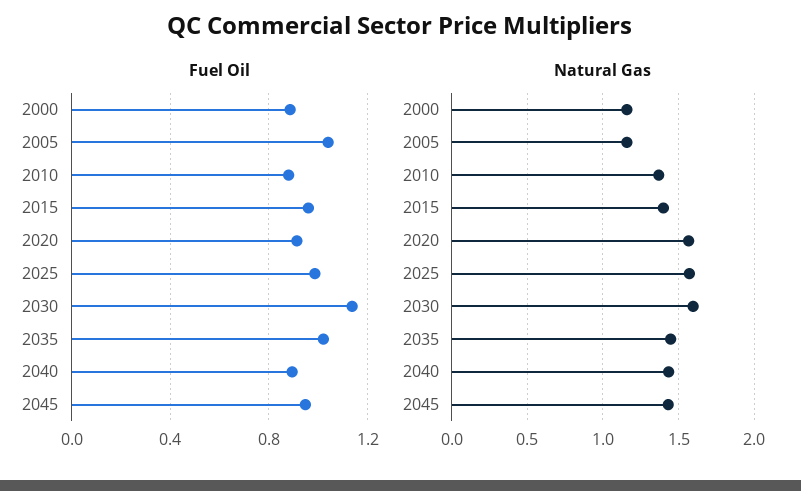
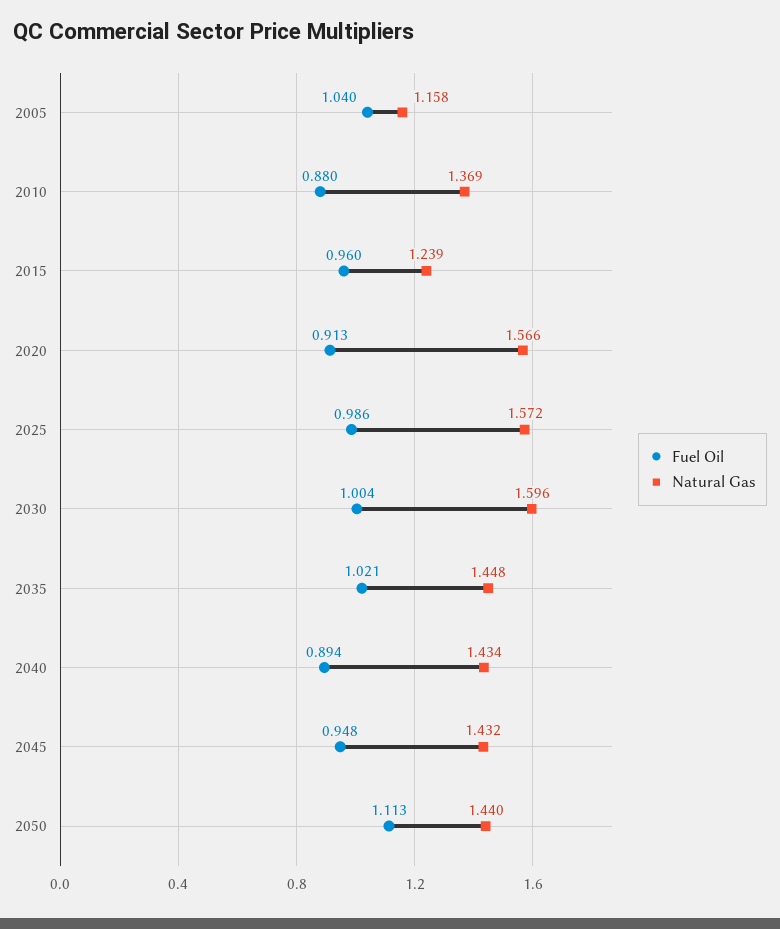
Fuel Oil, 2000: 0.9 -> none
Fuel Oil, 2030: 1.15 -> 1.004
Natural Gas, 2000: 1.15 -> none
Natural Gas, 2015: 1.4 -> 1.239
Fuel Oil, 2050: none -> 1.113
Natural Gas, 2050: none -> 1.44

